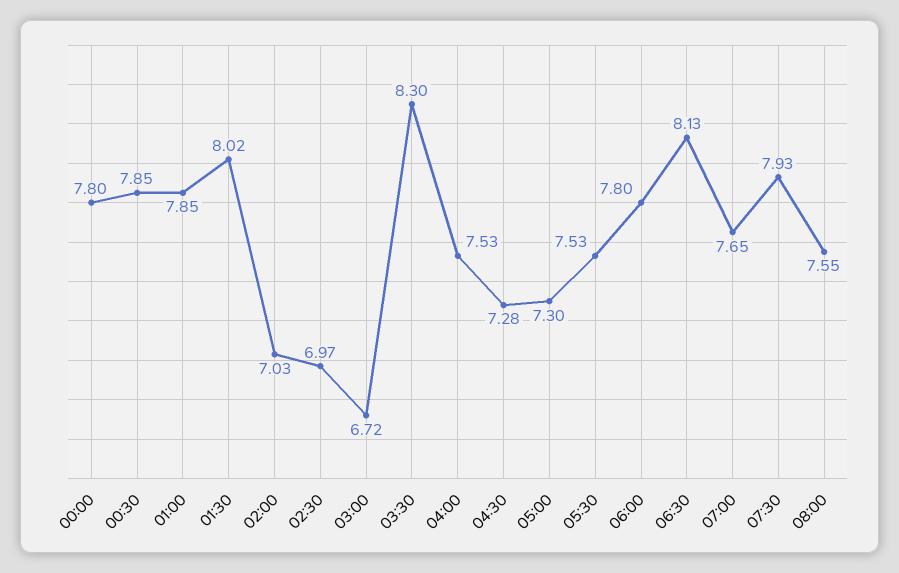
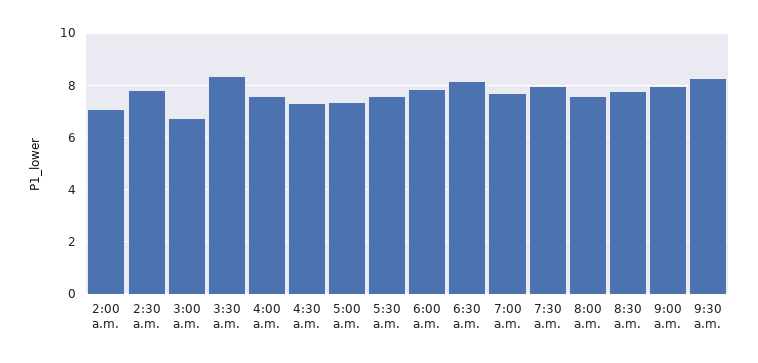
00:00: 7.8 -> none
00:30: 7.85 -> none
01:00: 7.85 -> none
01:30: 8.02 -> none
02:30: 6.97 -> 7.75
8:30 a.m.: none -> 7.75
9:00 a.m.: none -> 8
9:30 a.m.: none -> 8.25

